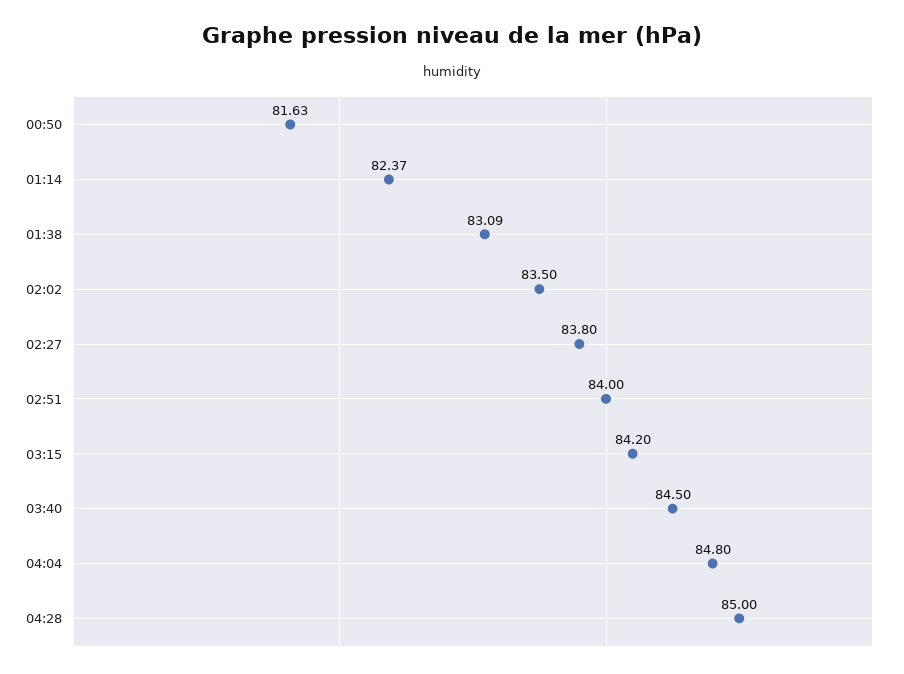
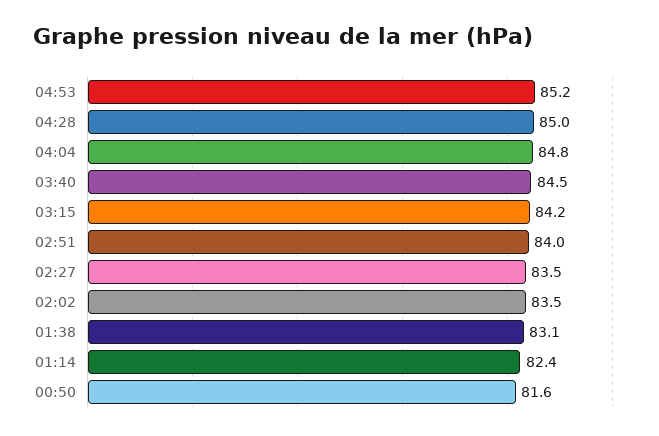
02:27: 83.8 -> 83.5
04:53: none -> 85.2

